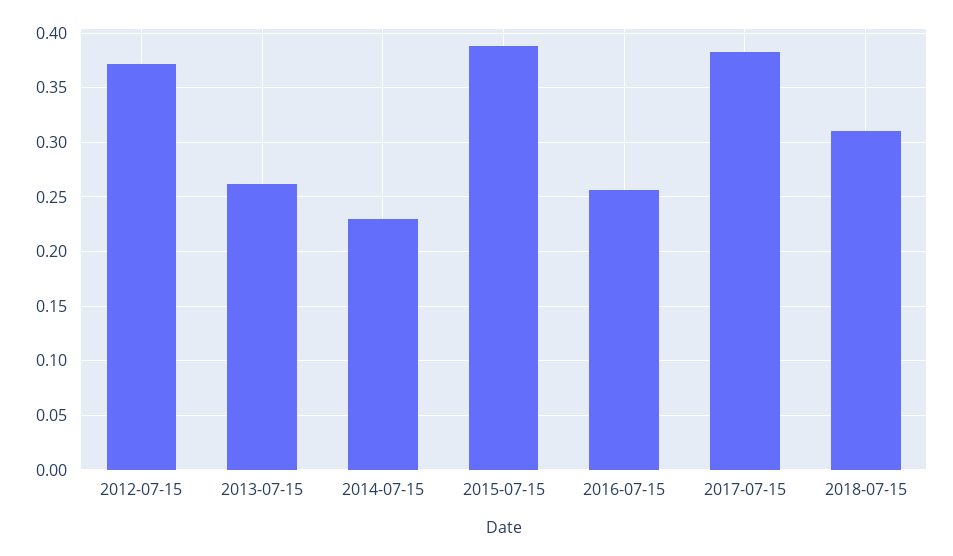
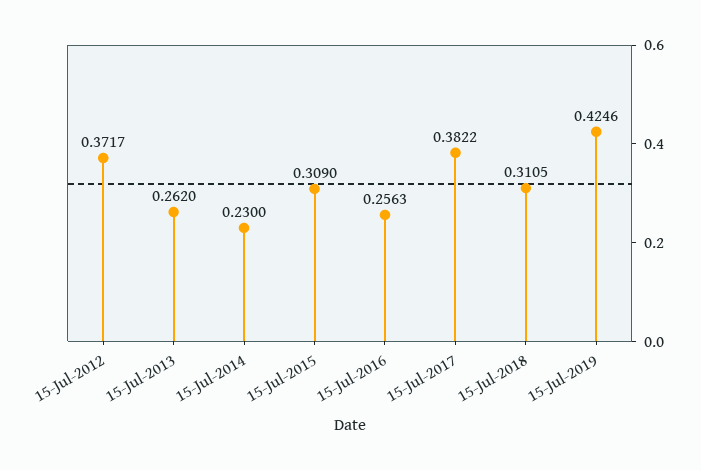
2015-07-15: 0.39 -> 0.309
15-Jul-2019: none -> 0.4246

